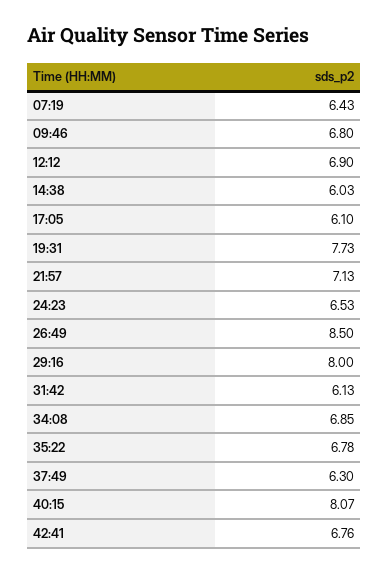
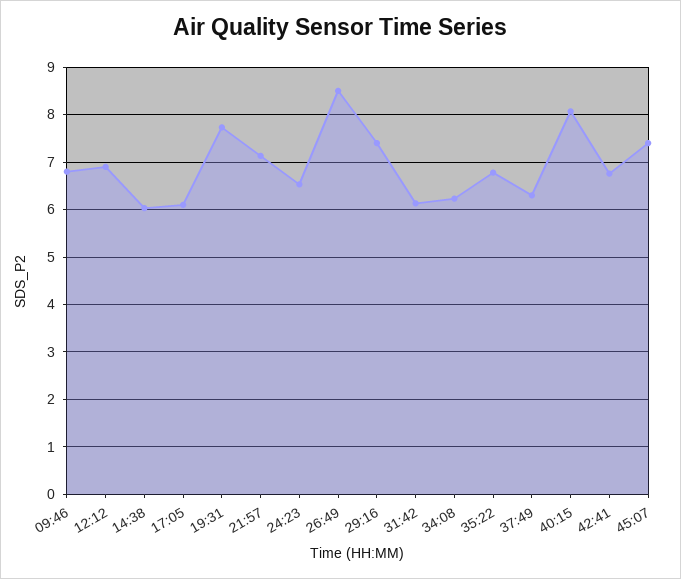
07:19: 6.43 -> none
29:16: 8 -> 7.4
34:08: 6.85 -> 6.2
45:07: none -> 7.4

